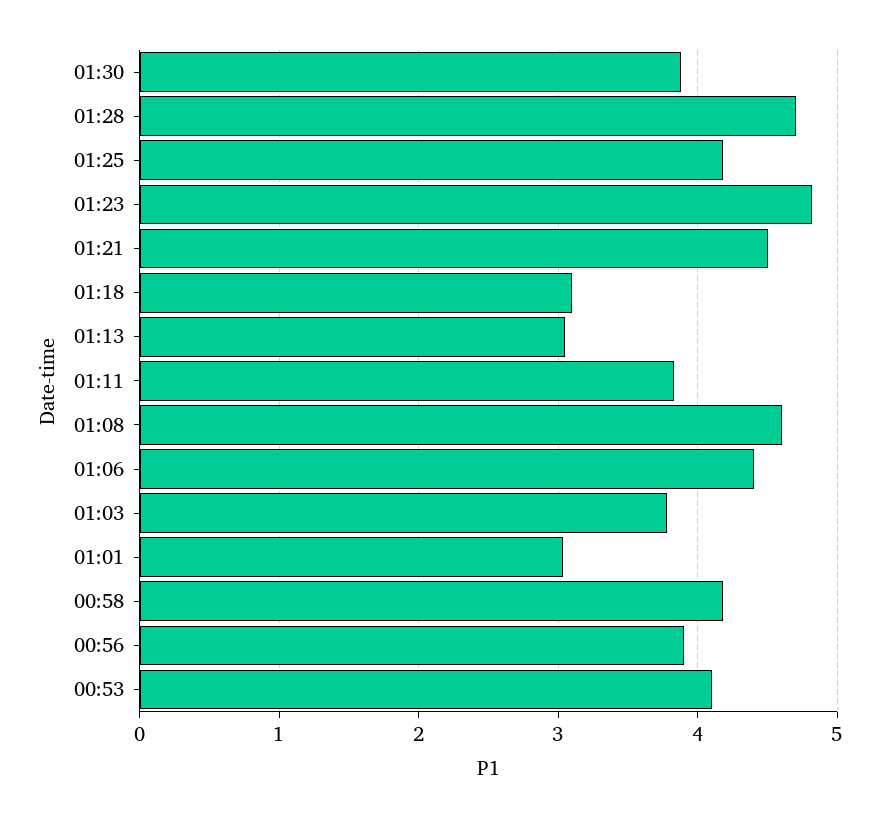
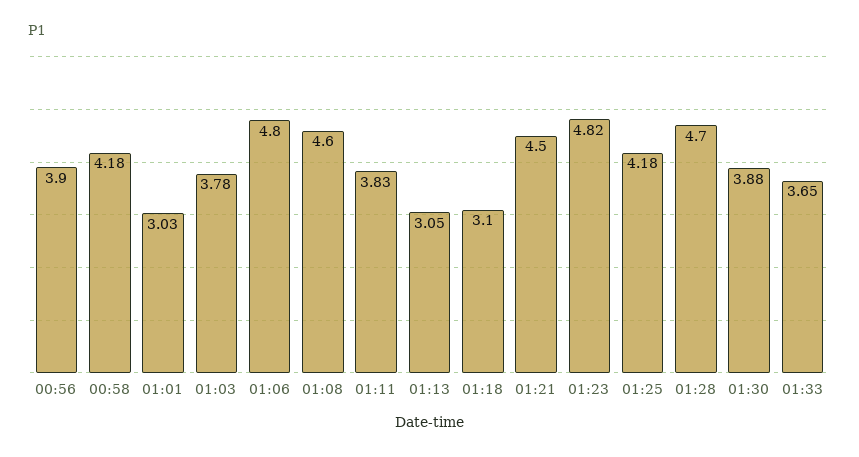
01:06: 4.4 -> 4.8
00:53: 4.1 -> none
01:33: none -> 3.65

